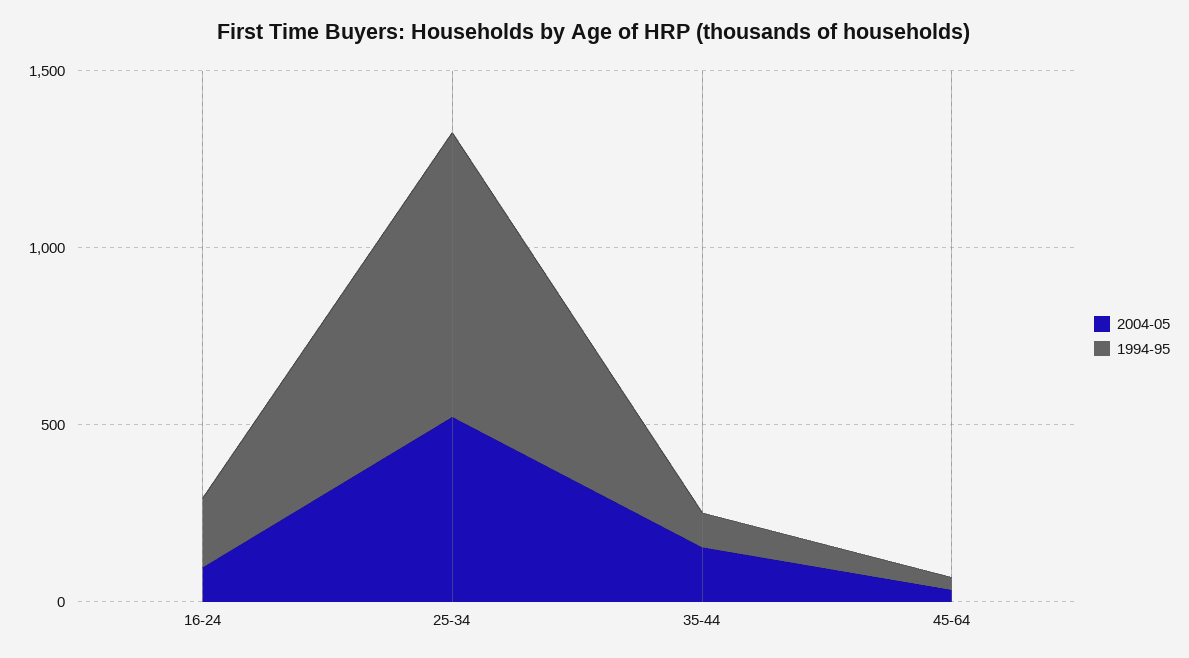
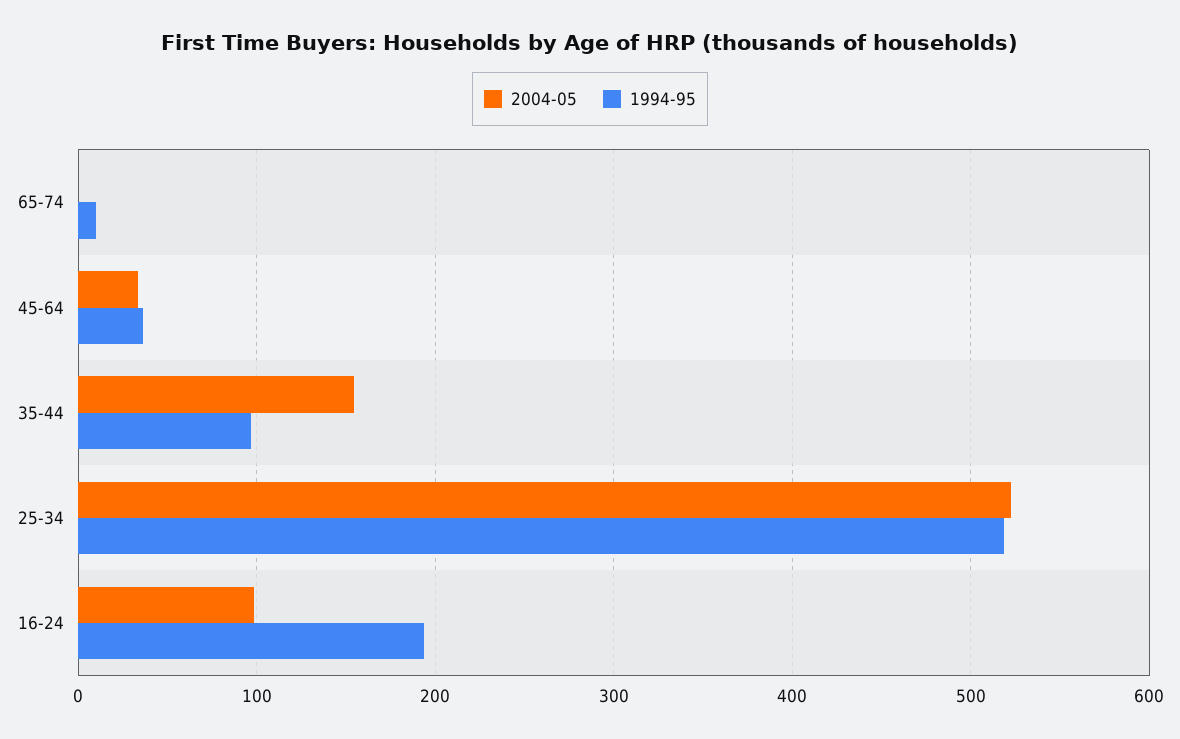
1994-95, 25-34: 800 -> 520
2004-05, 65-74: none -> 0
1994-95, 65-74: none -> 10

